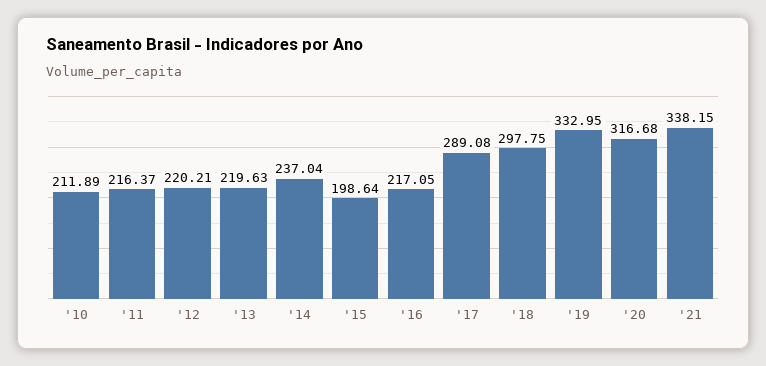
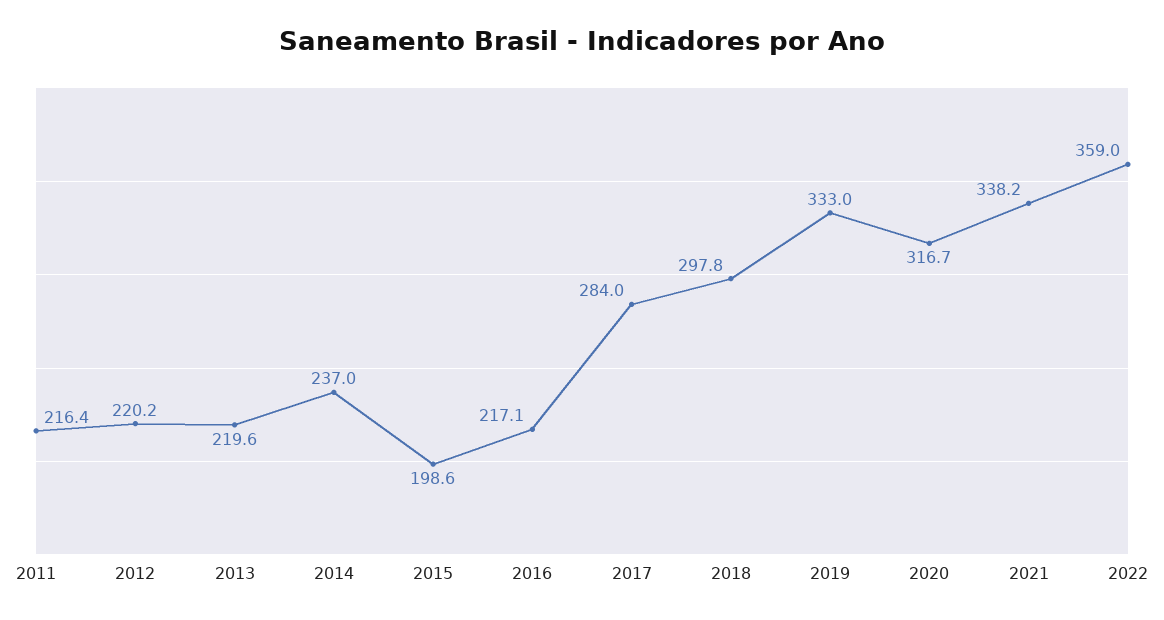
'10: 211.89 -> none
'17: 289.08 -> 284
2022: none -> 359

